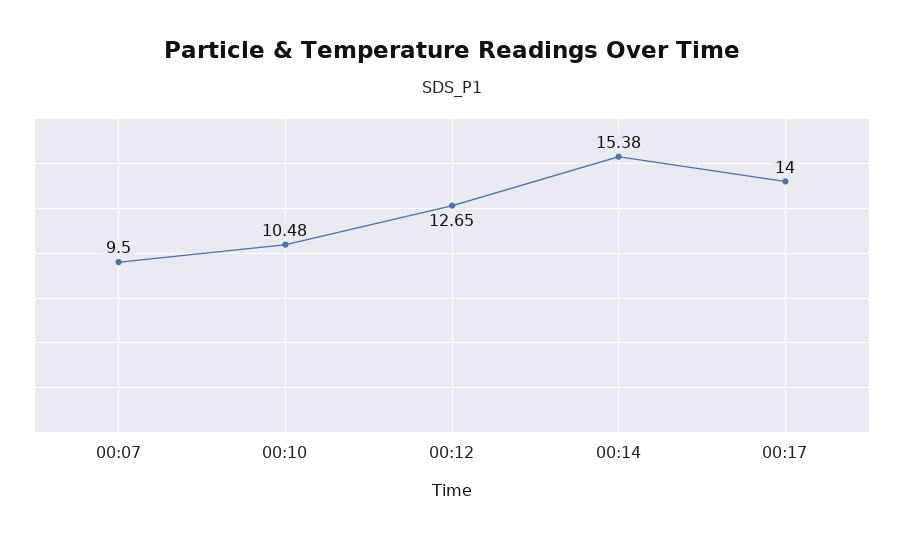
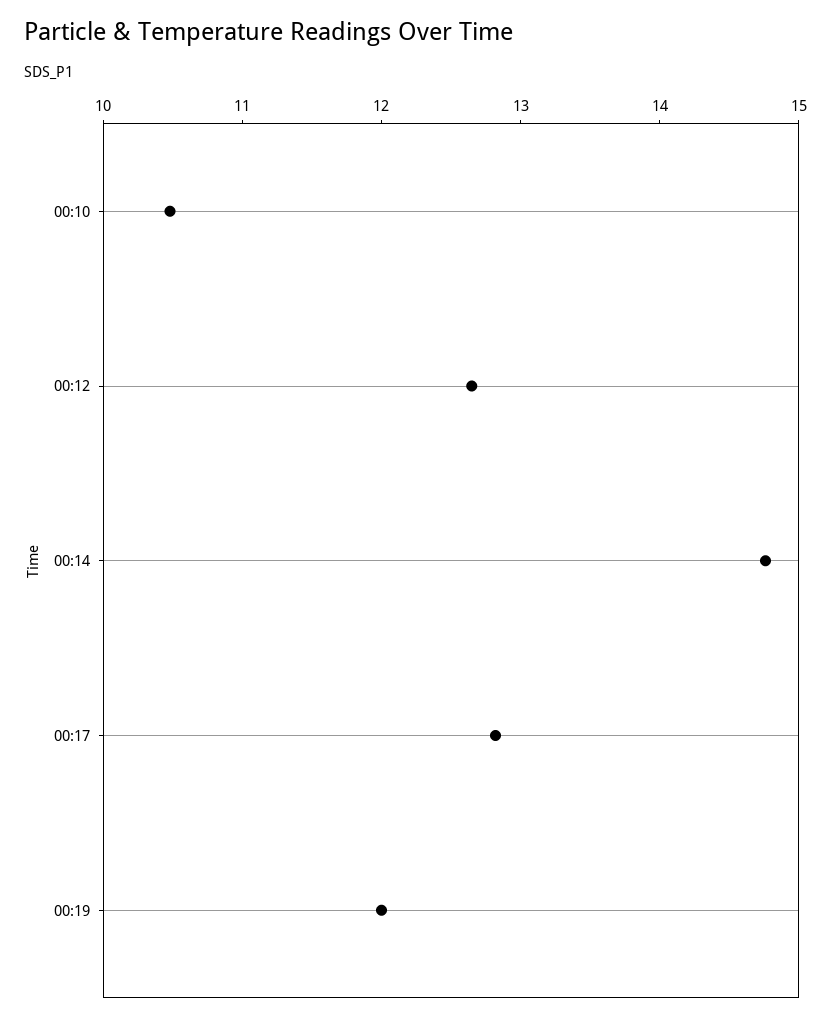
00:07: 9.5 -> none
00:14: 15.38 -> 14.8
00:17: 14 -> 12.8
00:19: none -> 12

